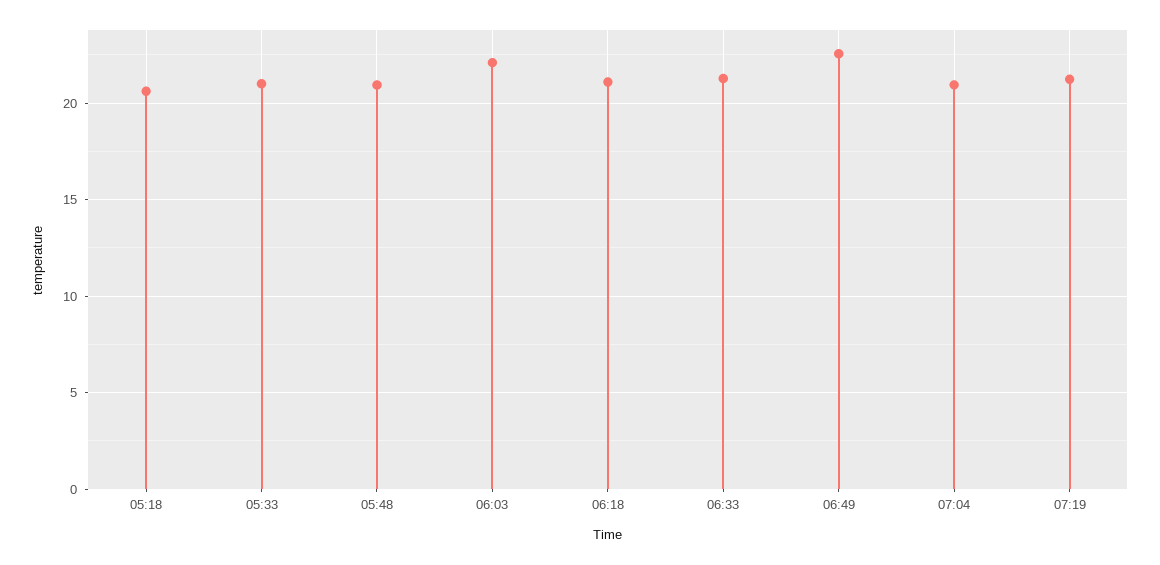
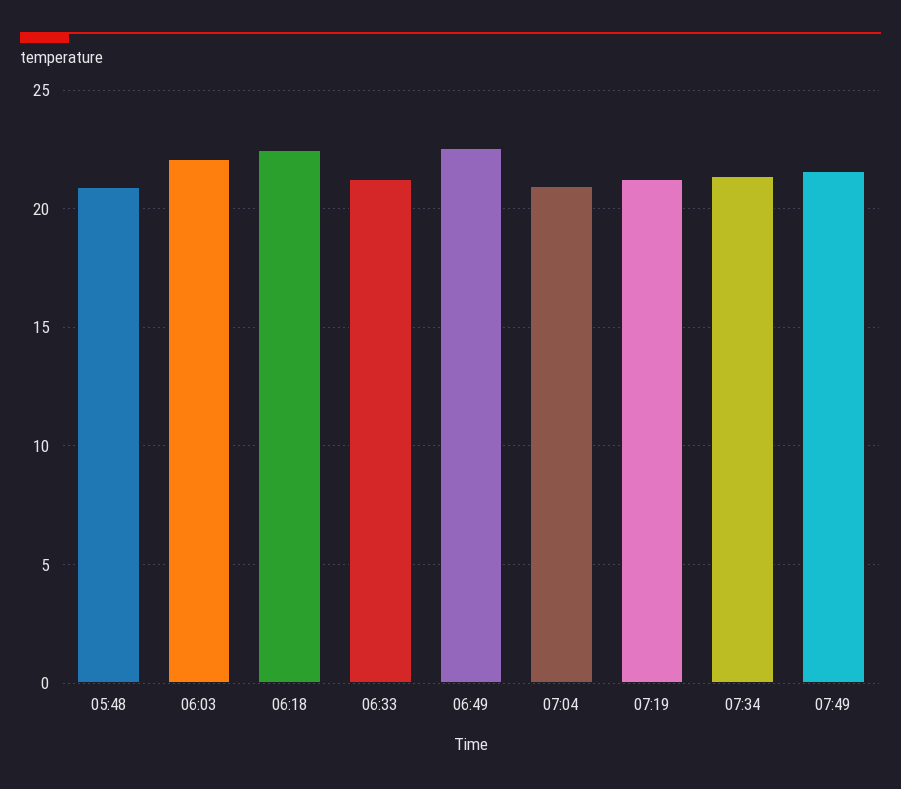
05:18: 20.5 -> none
05:33: 21 -> none
06:18: 21 -> 22.5
07:34: none -> 21.5
07:49: none -> 21.5

